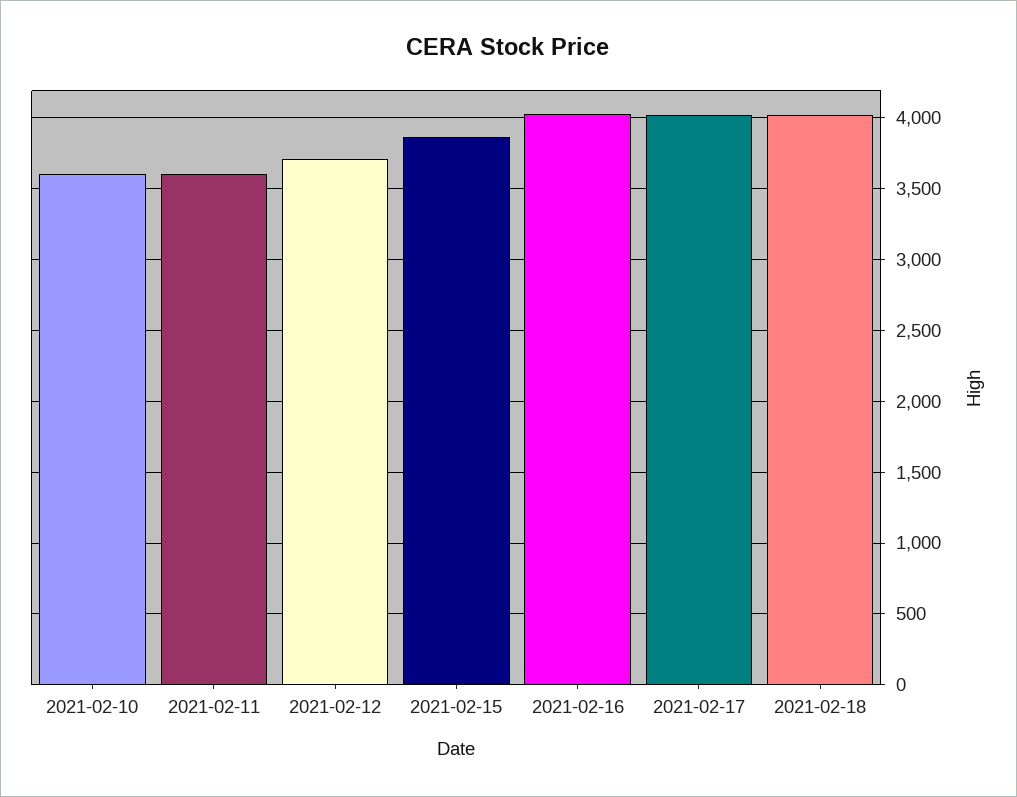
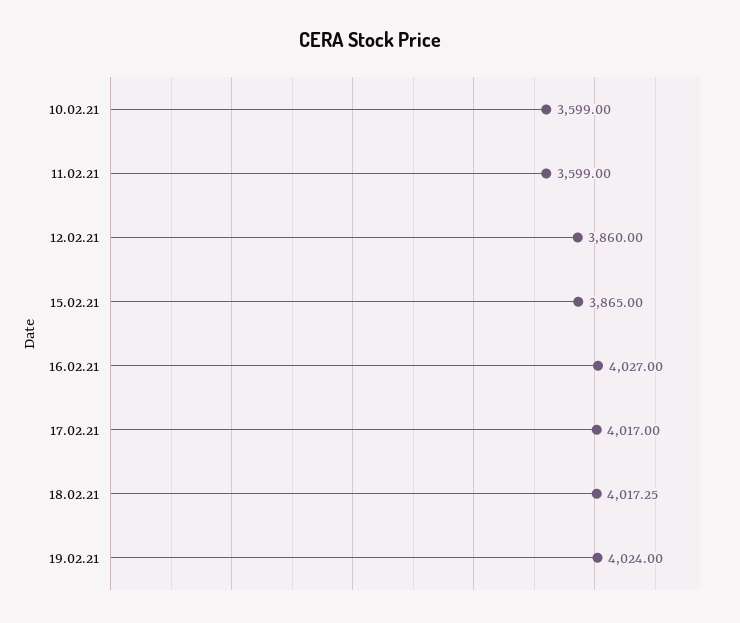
2021-02-12: 3700 -> 3860
19.02.21: none -> 4024

